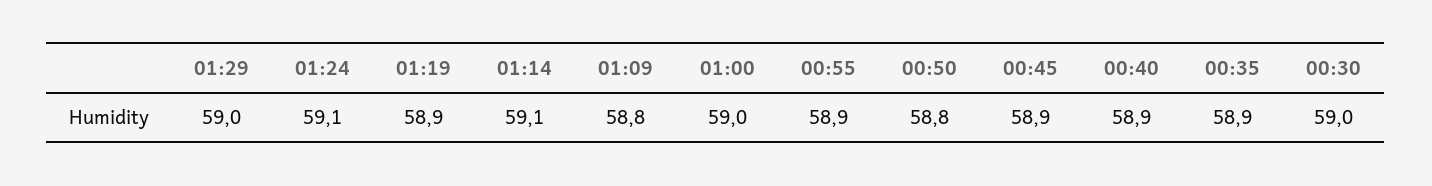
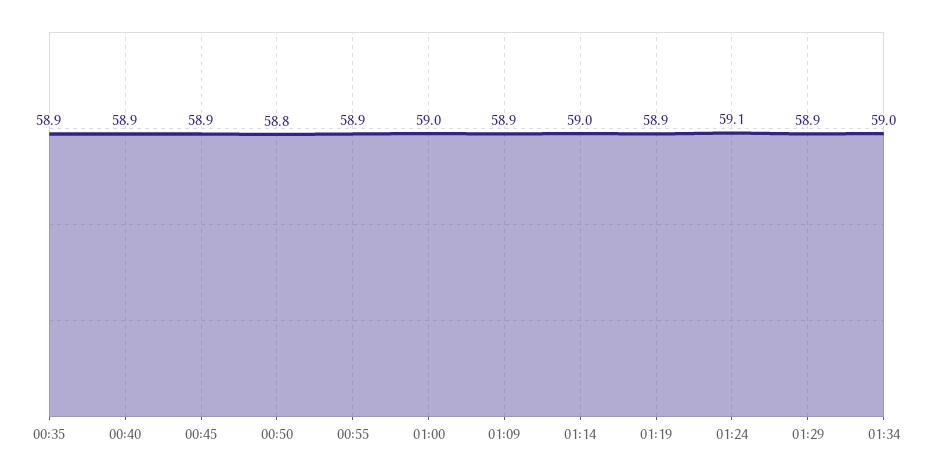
01:29: 59 -> 58.9
01:14: 59.1 -> 59
01:09: 58.8 -> 58.9
00:30: 59 -> none
01:34: none -> 59

